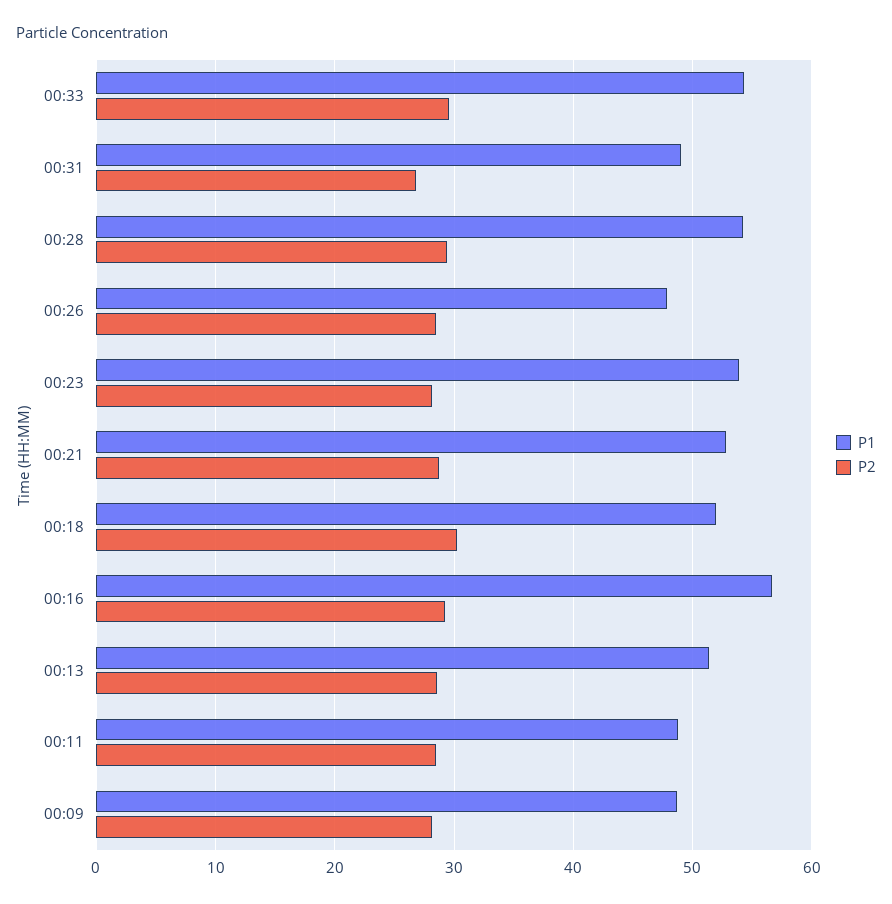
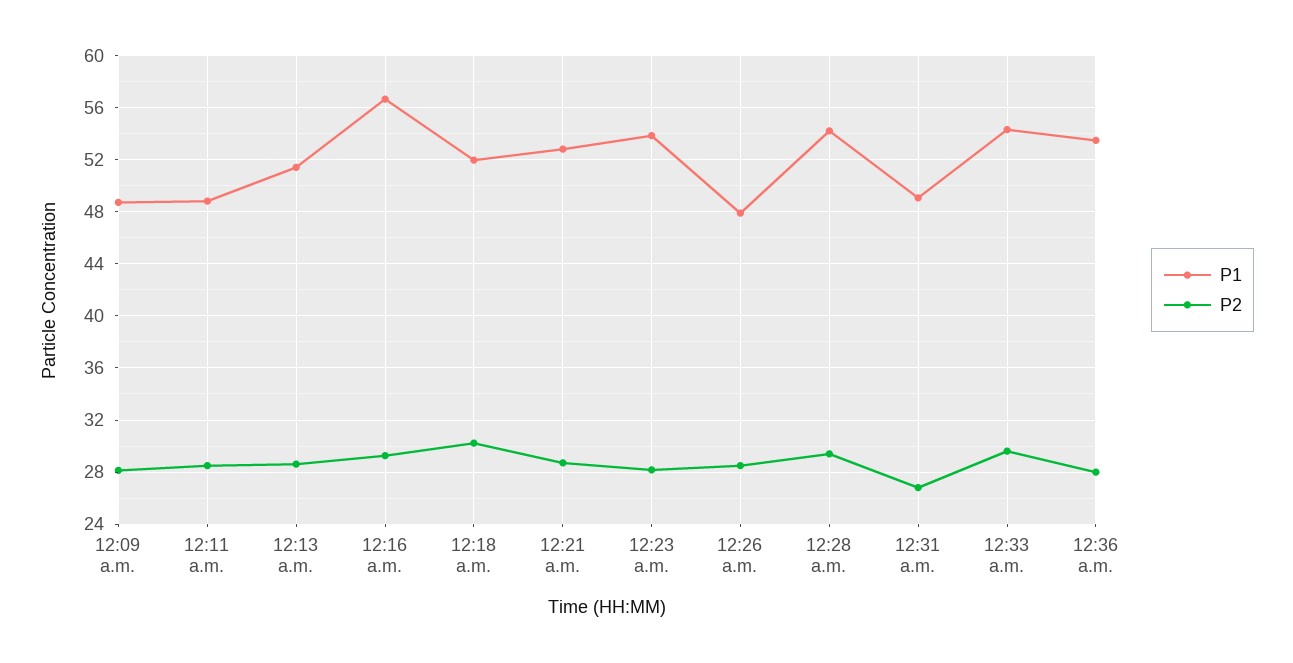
P1, 12:36 a.m.: none -> 53.5
P2, 12:36 a.m.: none -> 28

